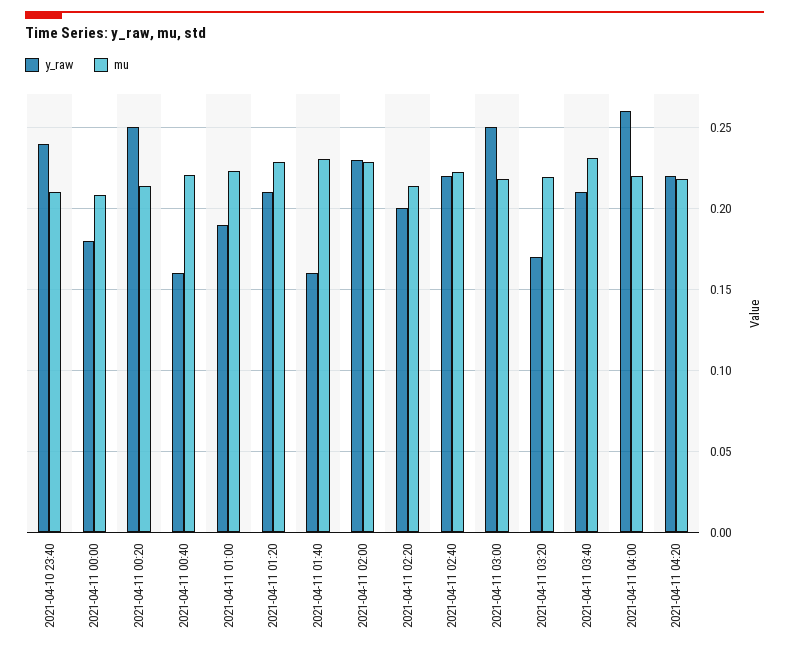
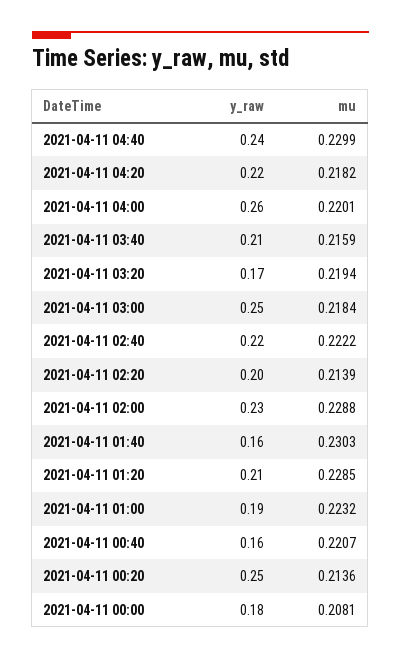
y_raw, 2021-04-10 23:40: 0.24 -> none
mu, 2021-04-10 23:40: 0.21 -> none
mu, 2021-04-11 03:40: 0.23 -> 0.2159
y_raw, 2021-04-11 04:40: none -> 0.24
mu, 2021-04-11 04:40: none -> 0.2299

